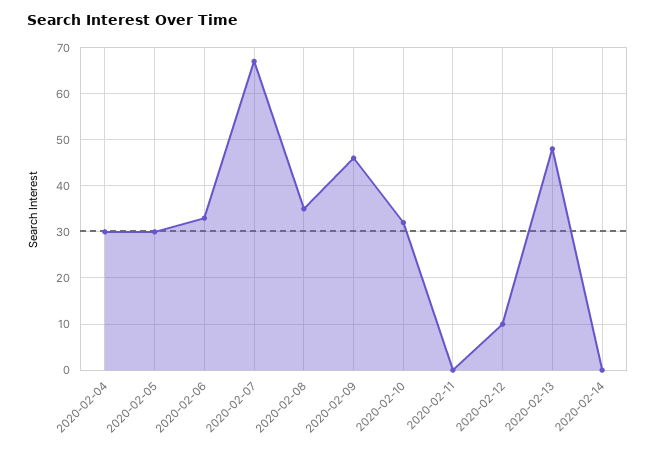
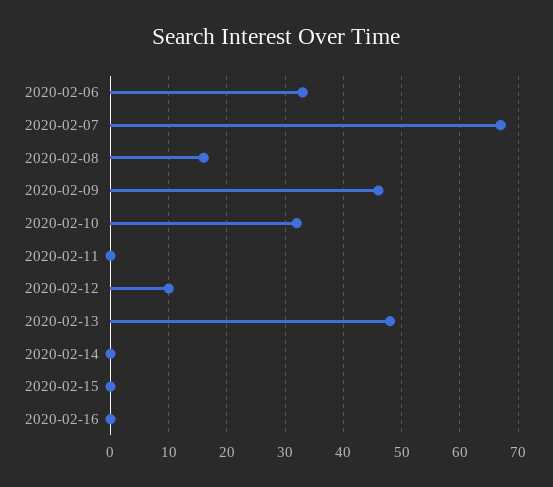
2020-02-04: 30 -> none
2020-02-05: 30 -> none
2020-02-08: 35 -> 15
2020-02-15: none -> 0
2020-02-16: none -> 0

